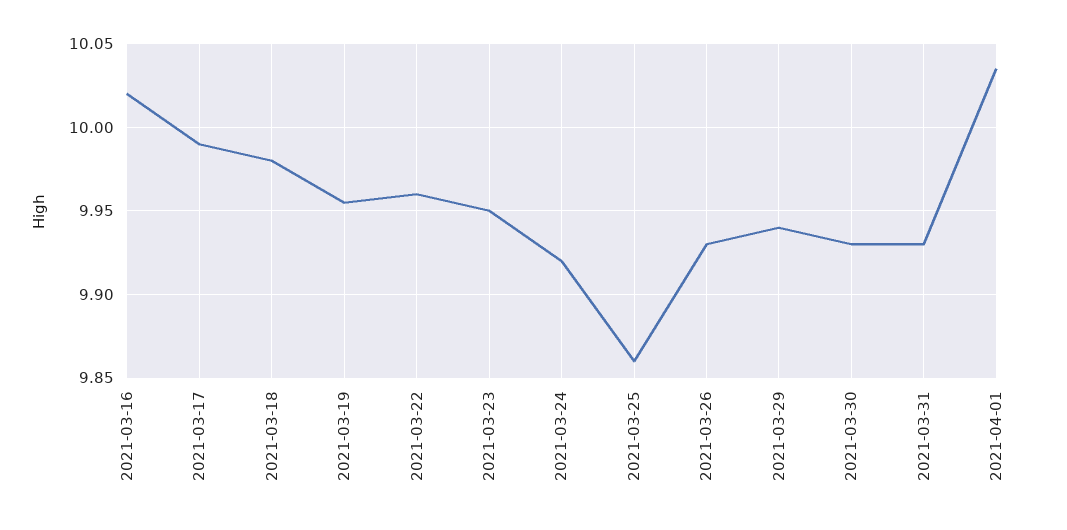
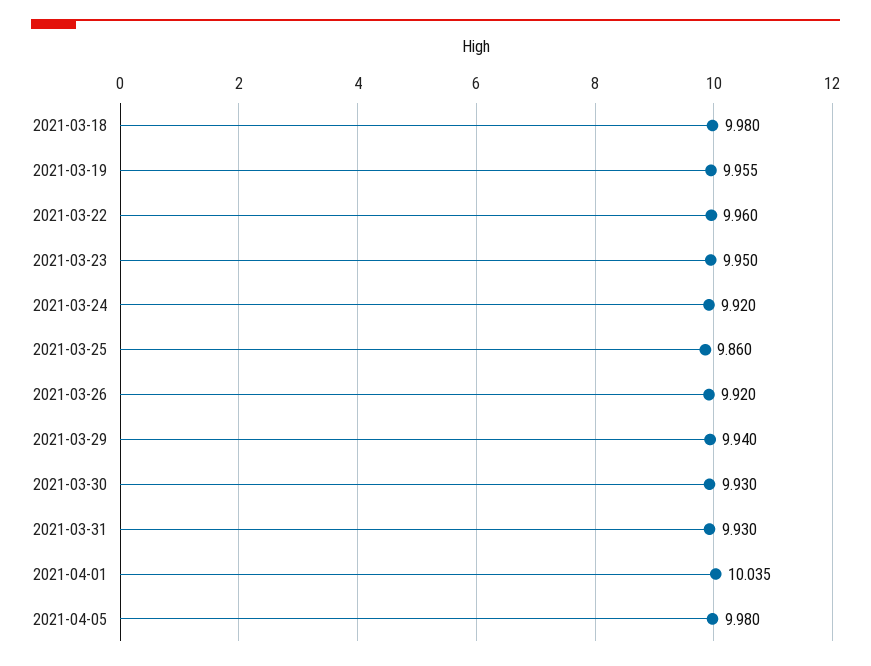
2021-03-16: 10.02 -> none
2021-03-17: 9.99 -> none
2021-03-26: 9.93 -> 9.92
2021-04-05: none -> 9.98

